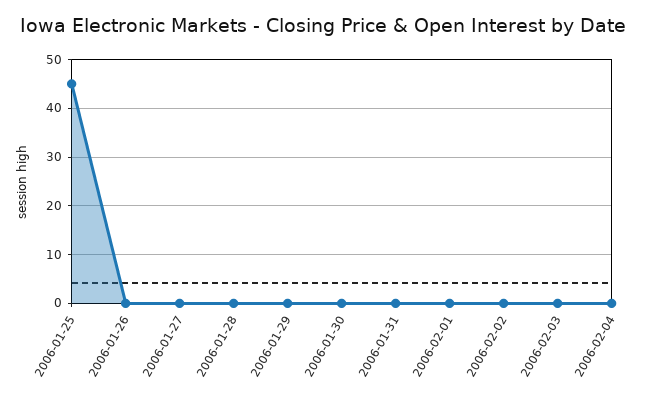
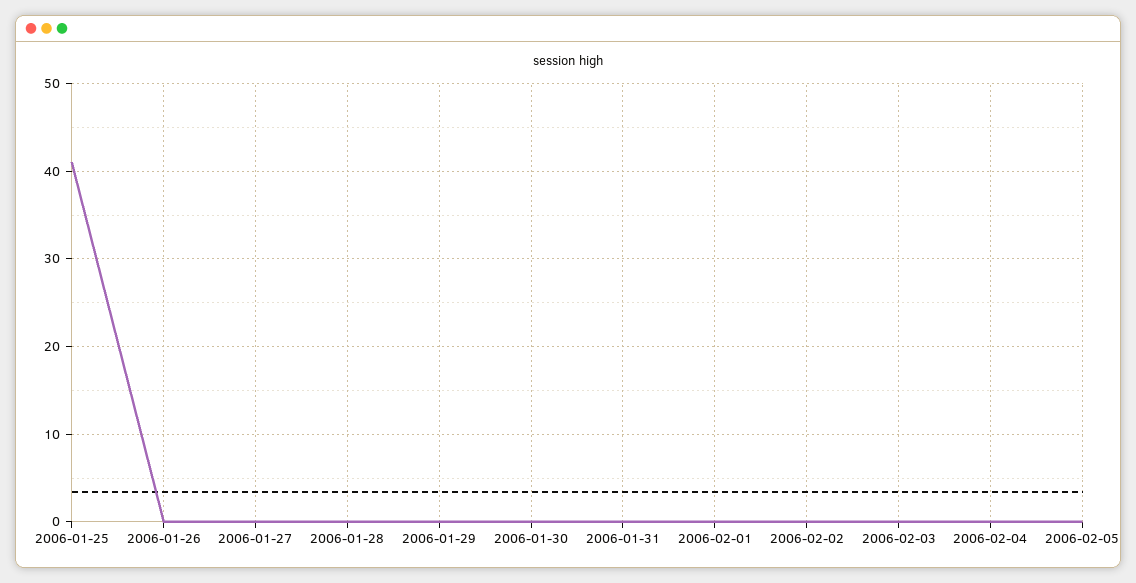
2006-01-25: 45 -> 41
2006-02-05: none -> 0

